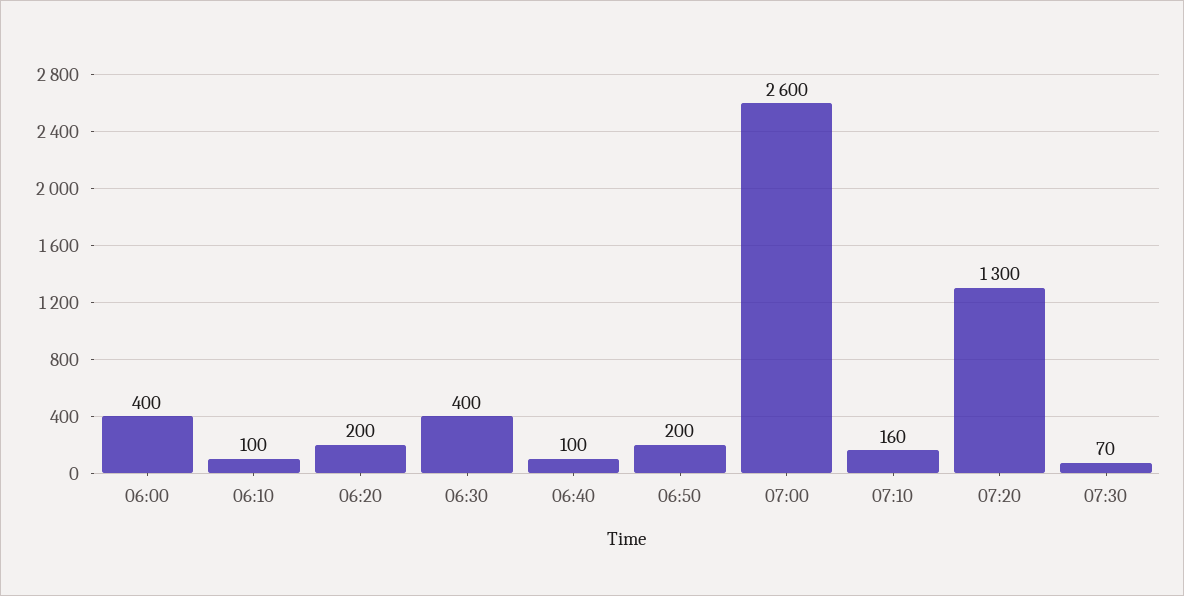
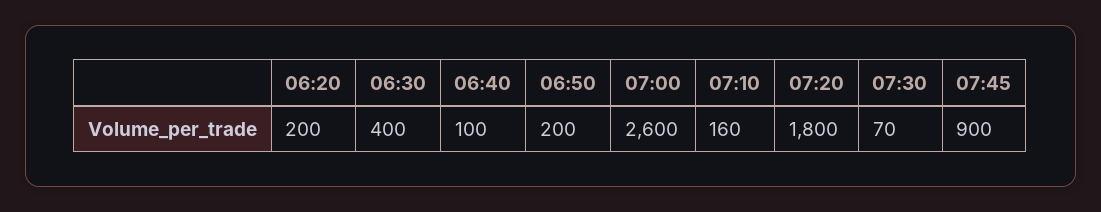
06:00: 400 -> none
06:10: 100 -> none
07:20: 1300 -> 1800
07:45: none -> 900

